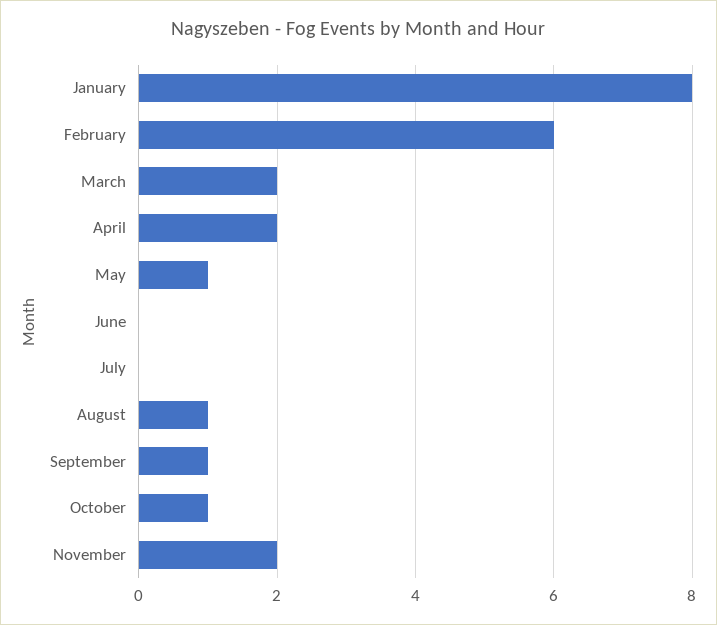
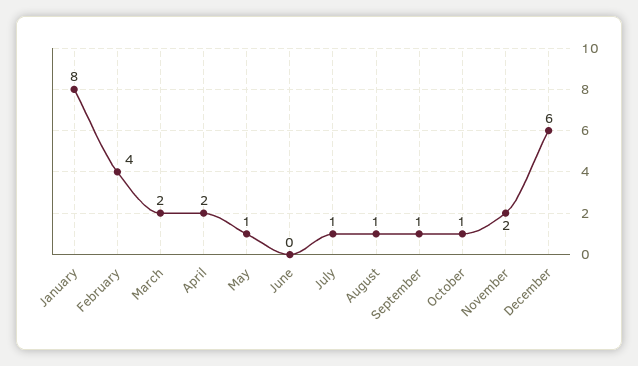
February: 6 -> 4
July: 0 -> 1
December: none -> 6

